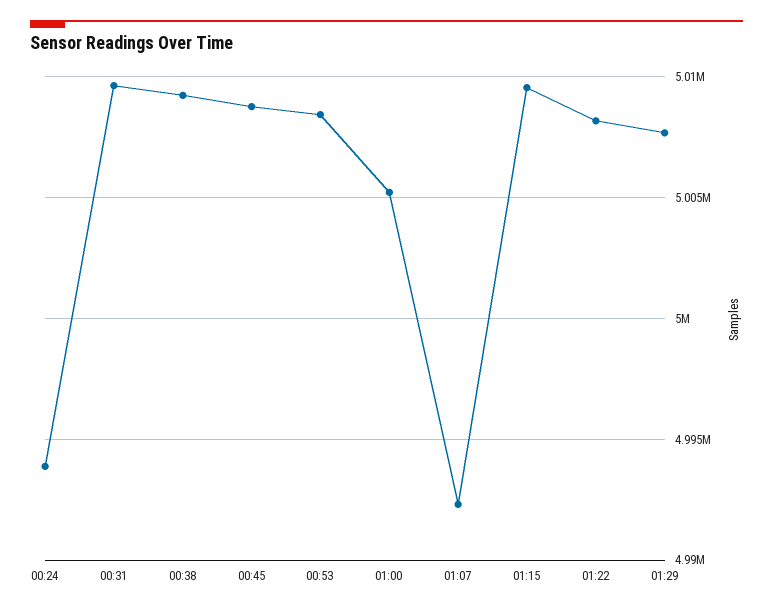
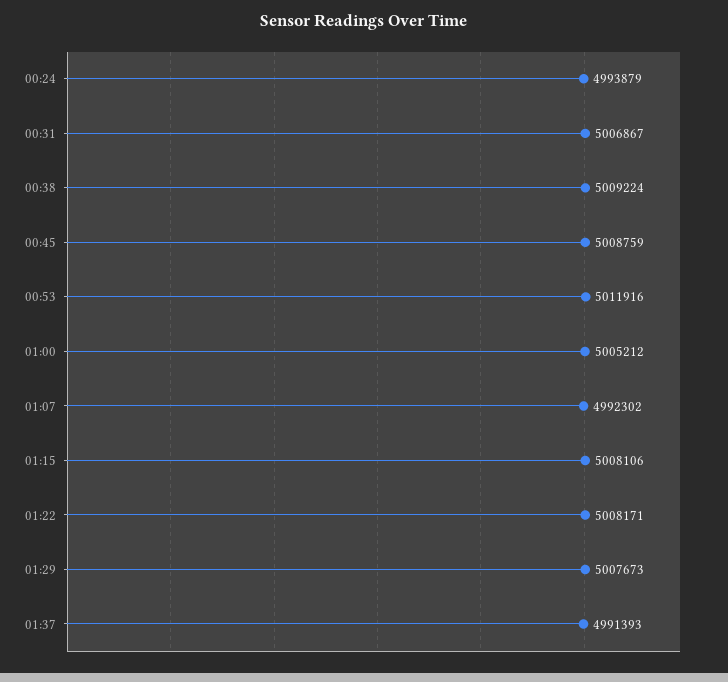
00:31: 5009500 -> 5006867
00:53: 5008500 -> 5011916
01:15: 5009500 -> 5008106
01:37: none -> 4991393

